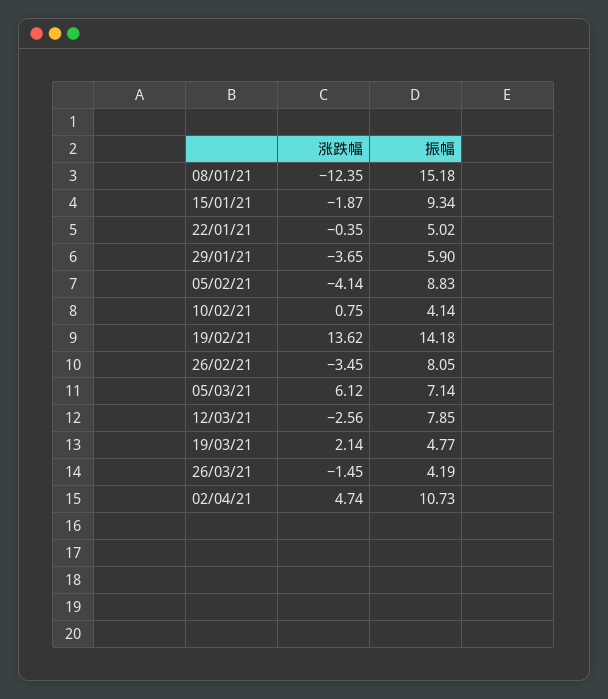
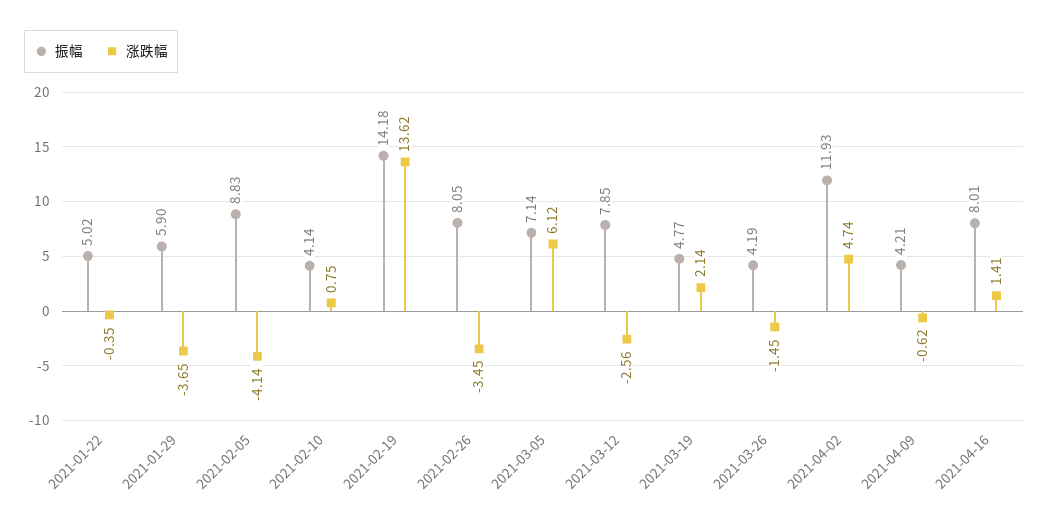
涨跌幅, 08/01/21: -12.35 -> none
振幅, 08/01/21: 15.18 -> none
涨跌幅, 15/01/21: -1.87 -> none
振幅, 15/01/21: 9.34 -> none
振幅, 02/04/21: 10.73 -> 11.93
振幅, 2021-04-09: none -> 4.21
涨跌幅, 2021-04-09: none -> -0.62
振幅, 2021-04-16: none -> 8.01
涨跌幅, 2021-04-16: none -> 1.41

